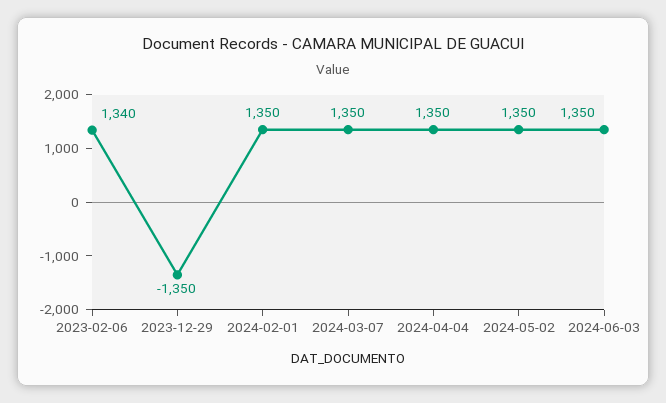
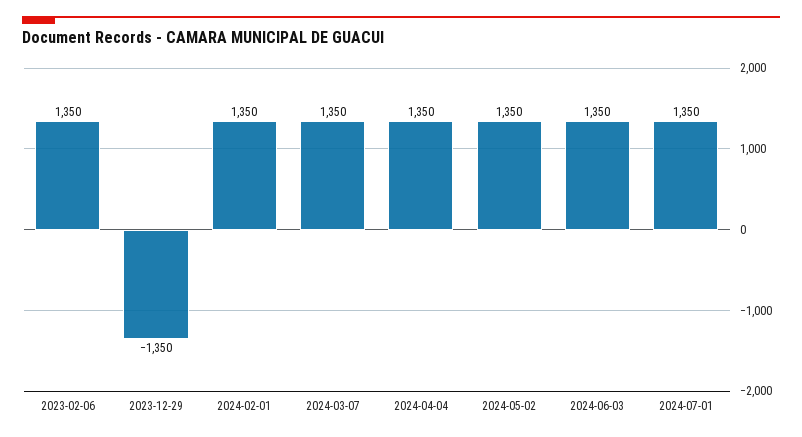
2023-02-06: 1340 -> 1350
2024-07-01: none -> 1350

